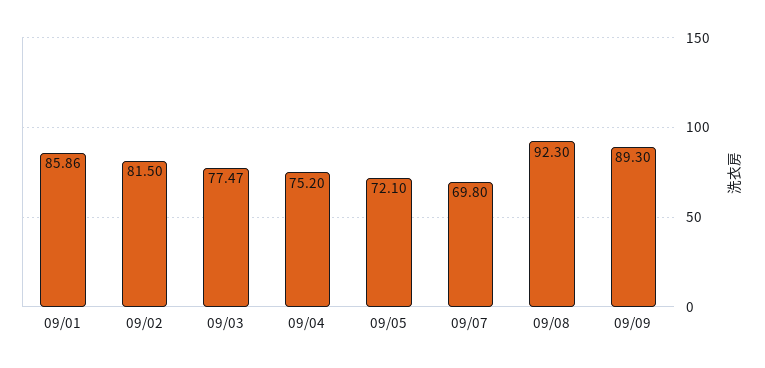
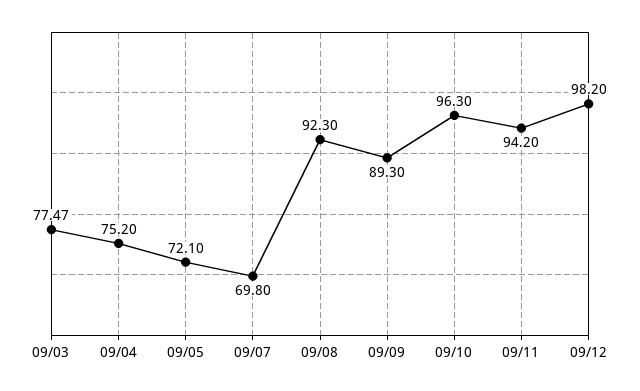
09/01: 85.86 -> none
09/02: 81.5 -> none
09/10: none -> 96.3
09/11: none -> 94.2
09/12: none -> 98.2

